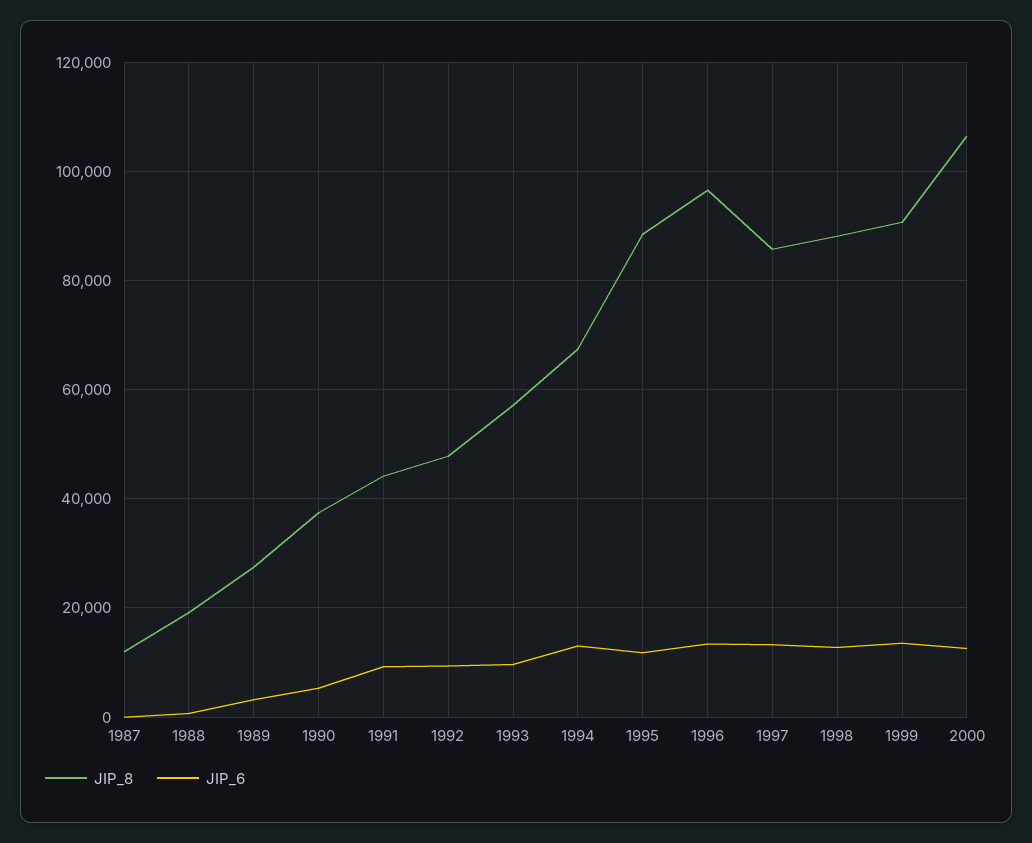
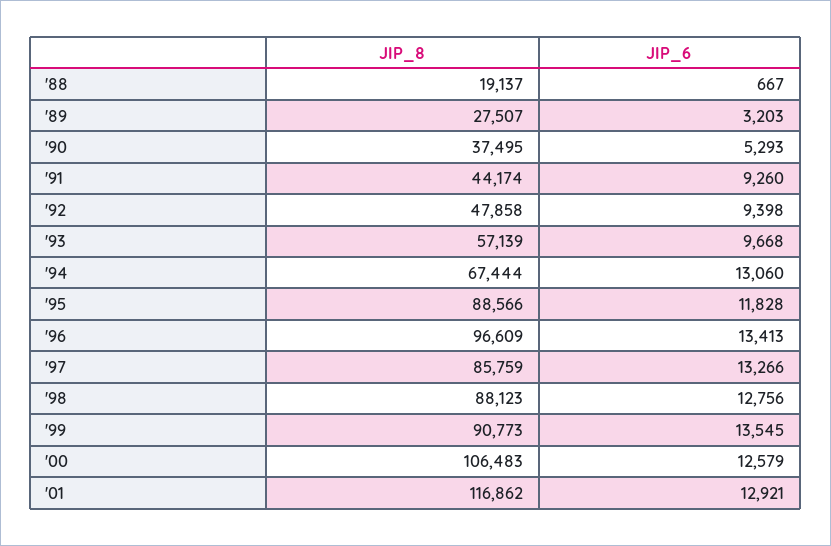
JIP_8, 1987: 12000 -> none
JIP_6, 1987: 0 -> none
JIP_8, '01: none -> 116862
JIP_6, '01: none -> 12921

